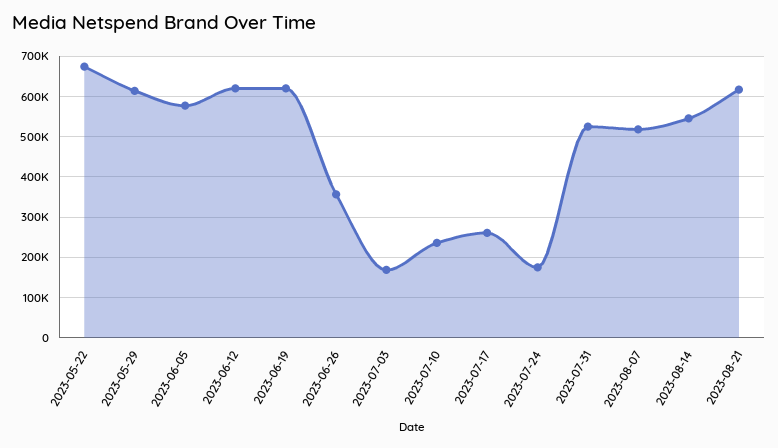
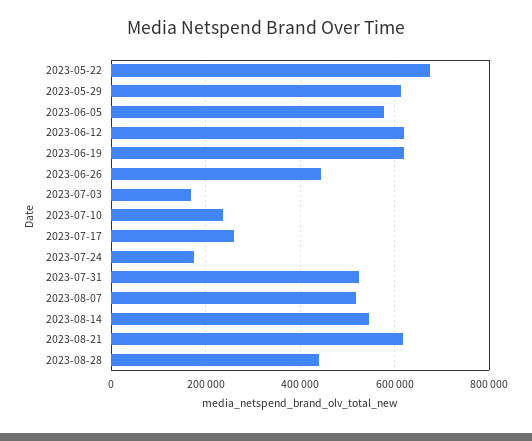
2023-06-26: 360000 -> 440000
2023-08-28: none -> 440000

